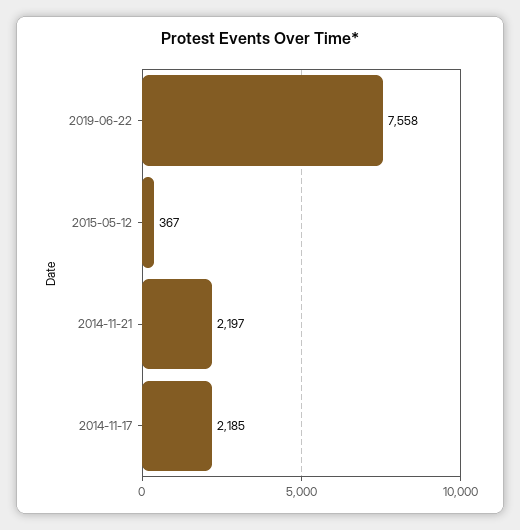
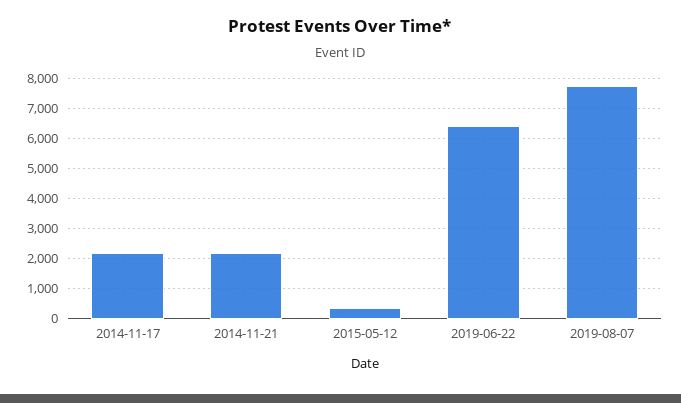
2019-06-22: 7558 -> 6500
2019-08-07: none -> 7750

